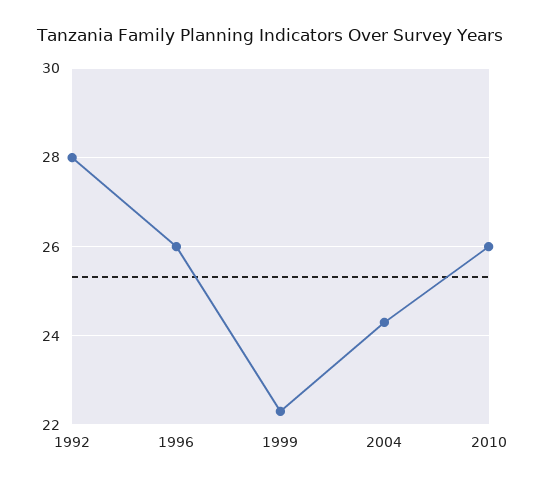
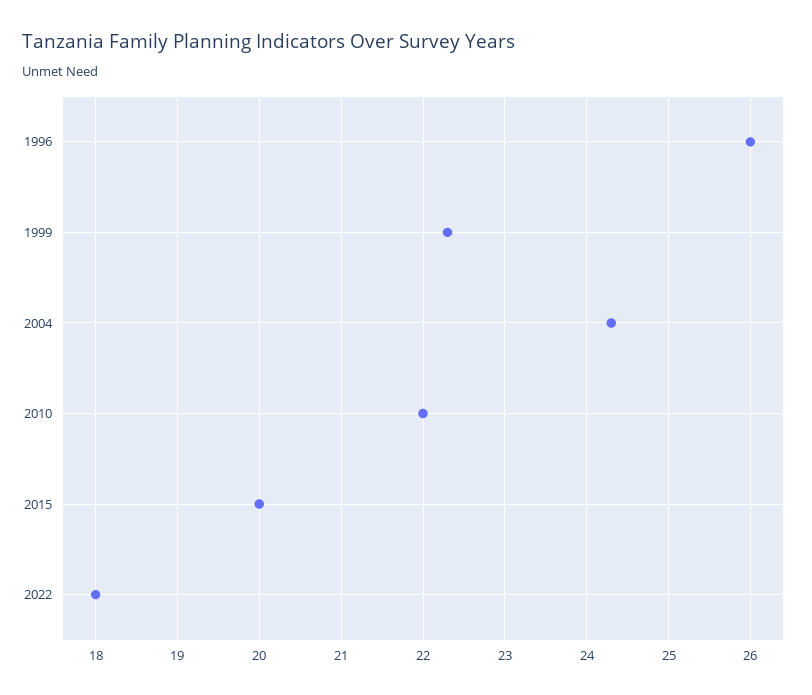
1992: 28 -> none
2010: 26 -> 22
2015: none -> 20
2022: none -> 18

